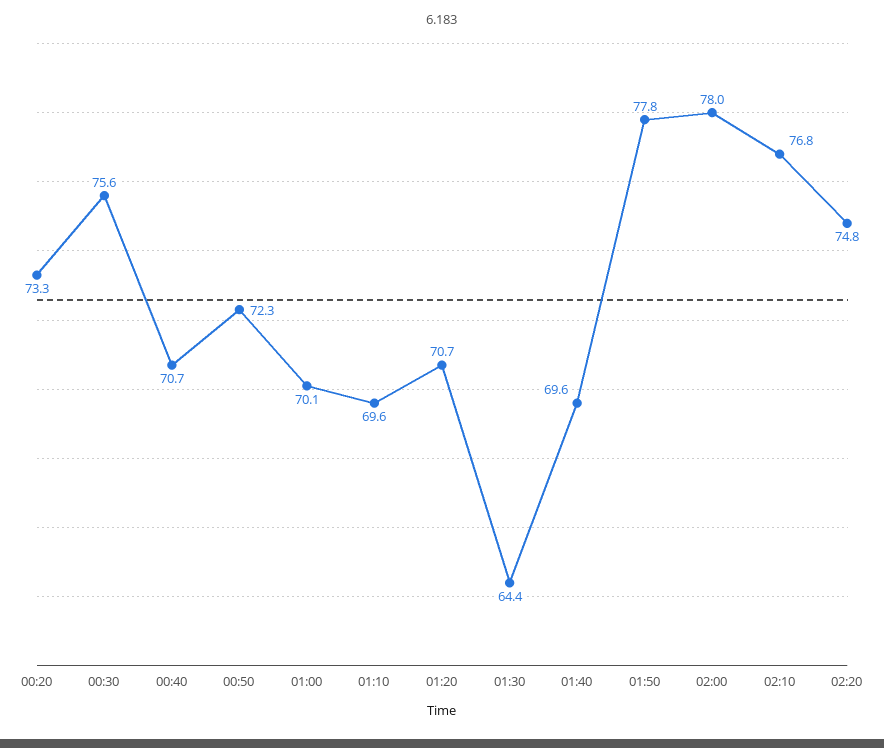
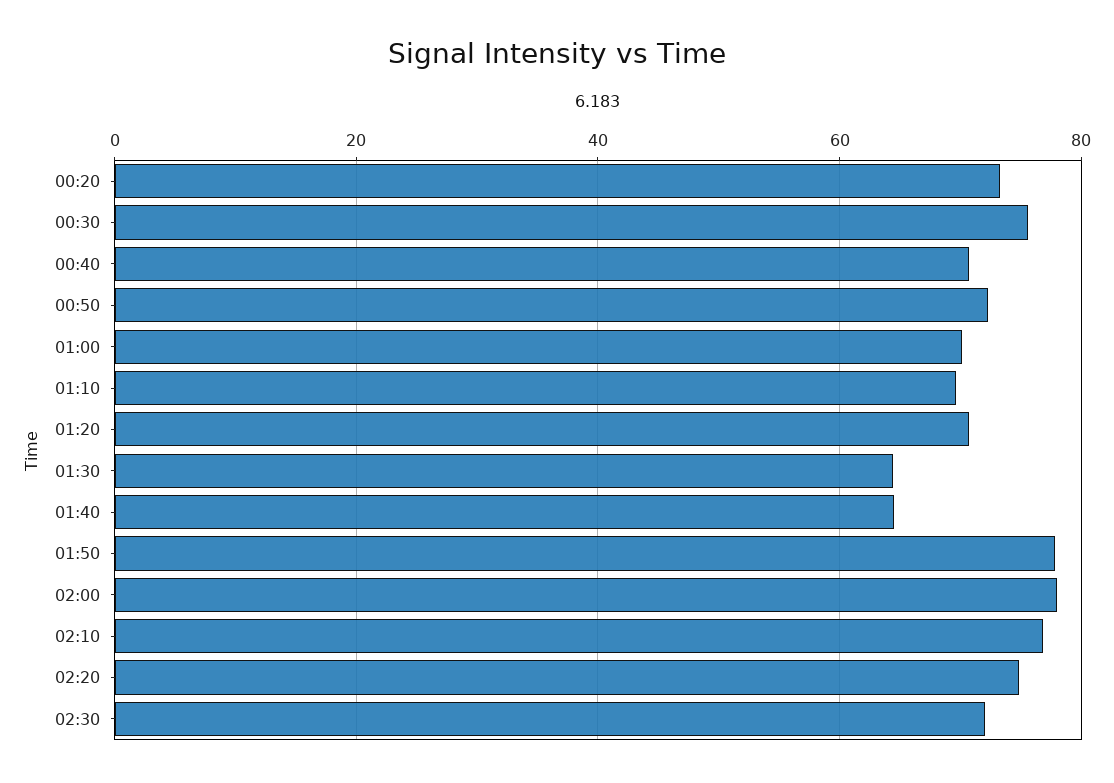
01:40: 69.6 -> 64
02:30: none -> 72

